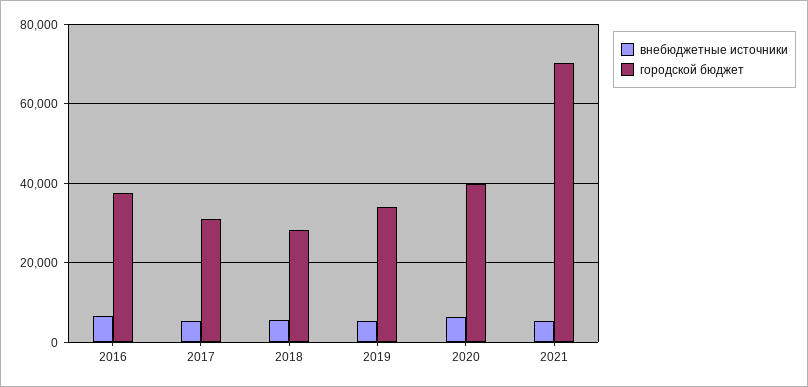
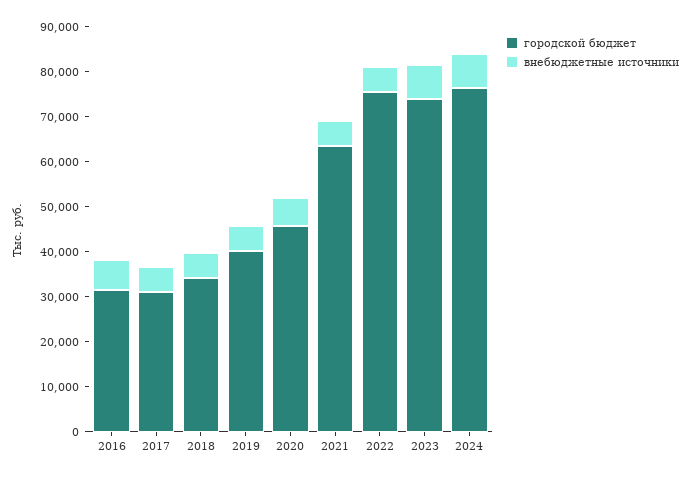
городской бюджет, 2016: 38000 -> 32000
городской бюджет, 2018: 28000 -> 34000
городской бюджет, 2019: 34000 -> 40000
городской бюджет, 2020: 40000 -> 46000
городской бюджет, 2021: 70000 -> 64000
городской бюджет, 2022: none -> 76000
внебюджетные источники, 2022: none -> 6000
городской бюджет, 2023: none -> 74000
внебюджетные источники, 2023: none -> 8000
городской бюджет, 2024: none -> 76000
внебюджетные источники, 2024: none -> 8000

